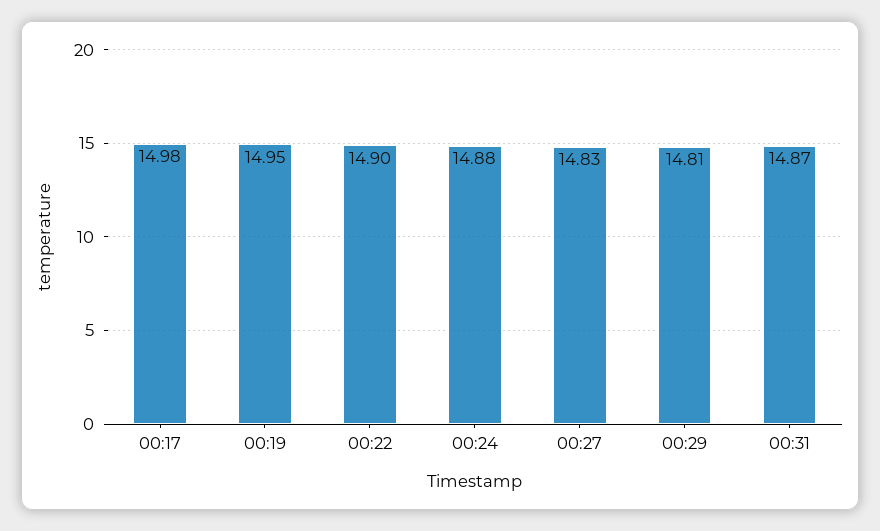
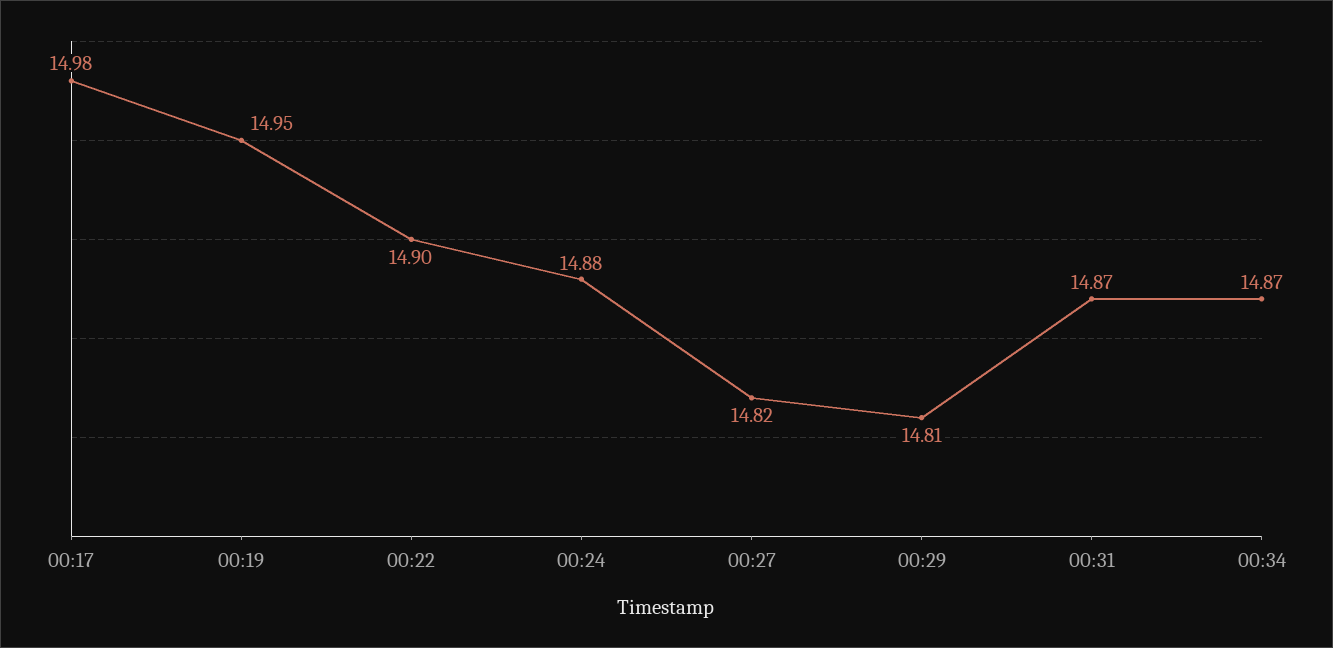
00:27: 14.83 -> 14.82
00:34: none -> 14.87

